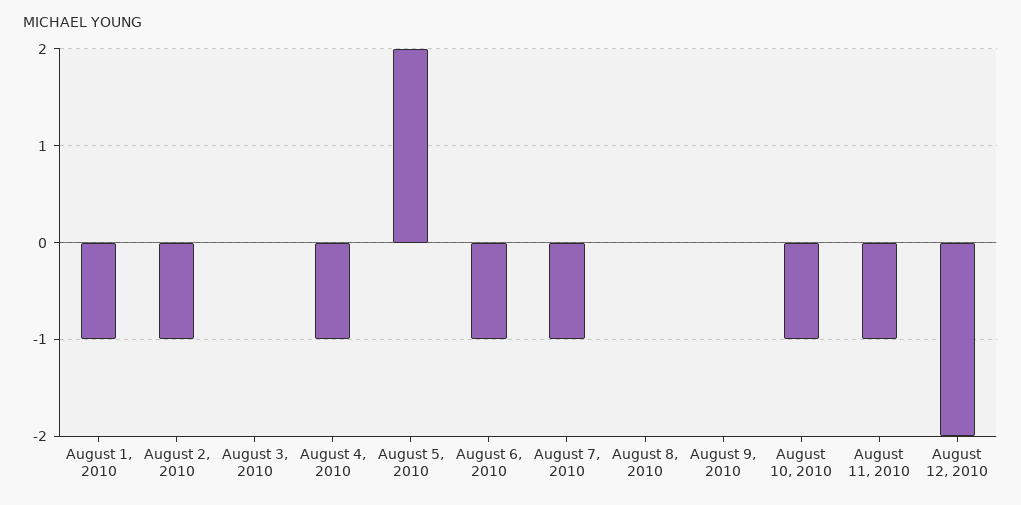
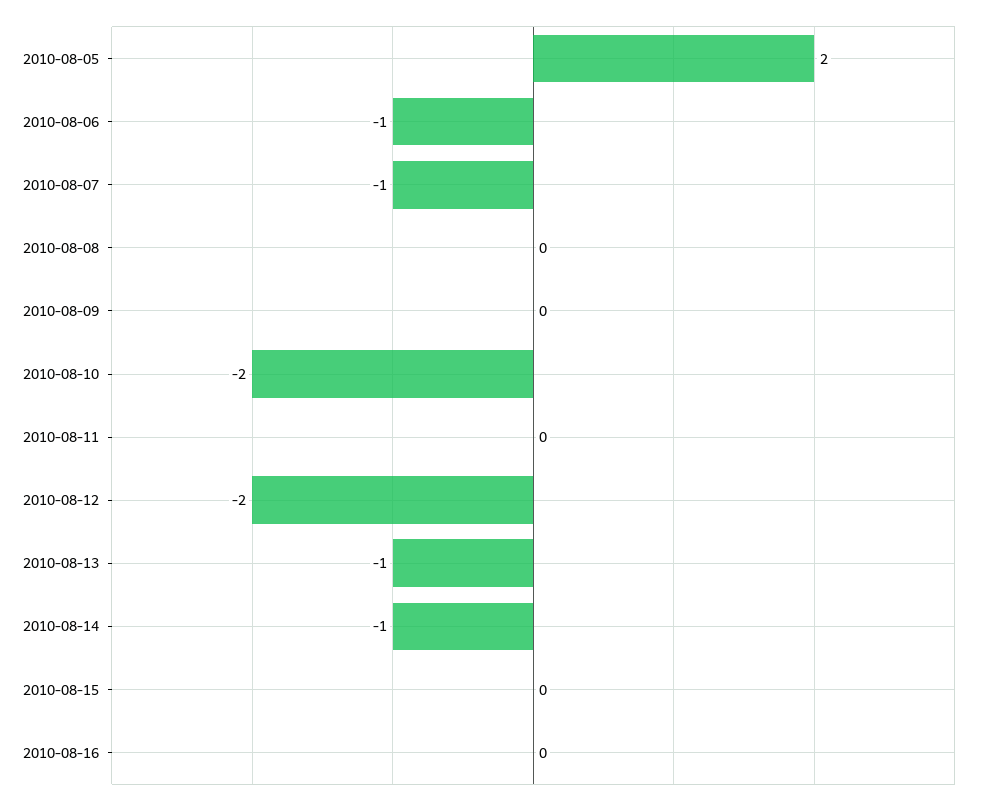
August 1, 2010: -1 -> none
August 2, 2010: -1 -> none
August 3, 2010: 0 -> none
August 4, 2010: -1 -> none
August 10, 2010: -1 -> -2
August 11, 2010: -1 -> 0
2010-08-13: none -> -1
2010-08-14: none -> -1
2010-08-15: none -> 0
2010-08-16: none -> 0

